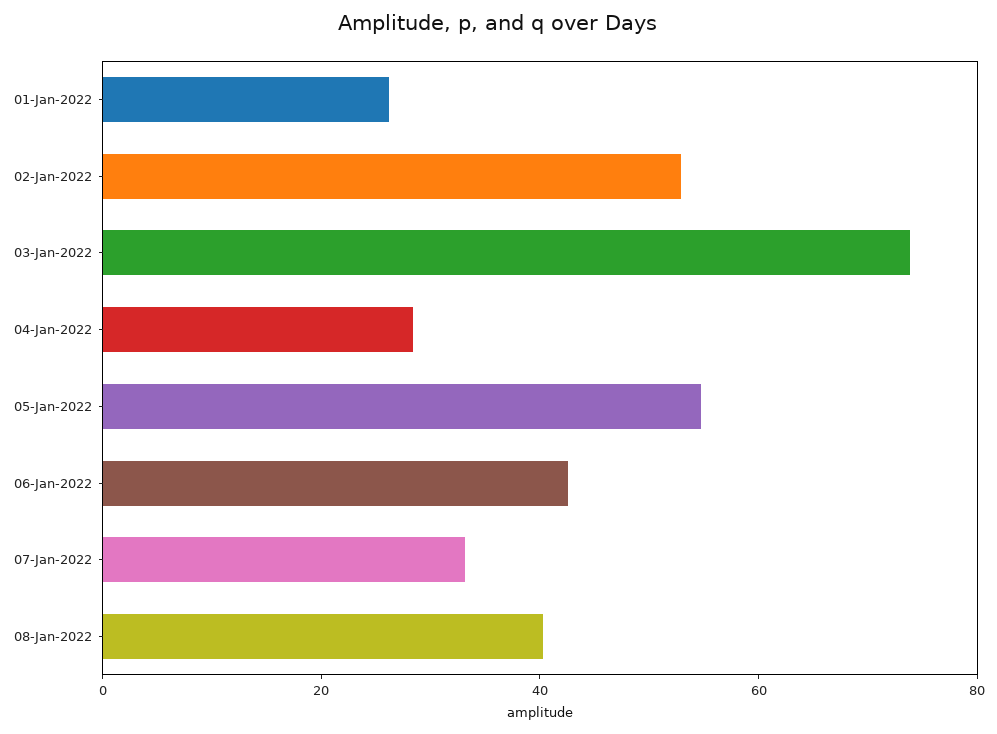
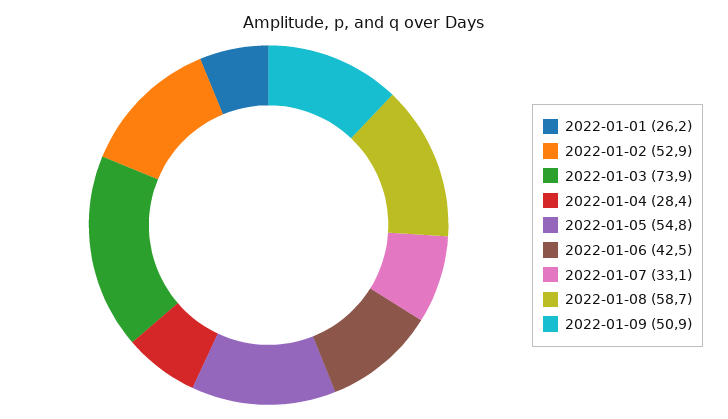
08-Jan-2022: 40 -> 58.7
2022-01-09: none -> 50.9

